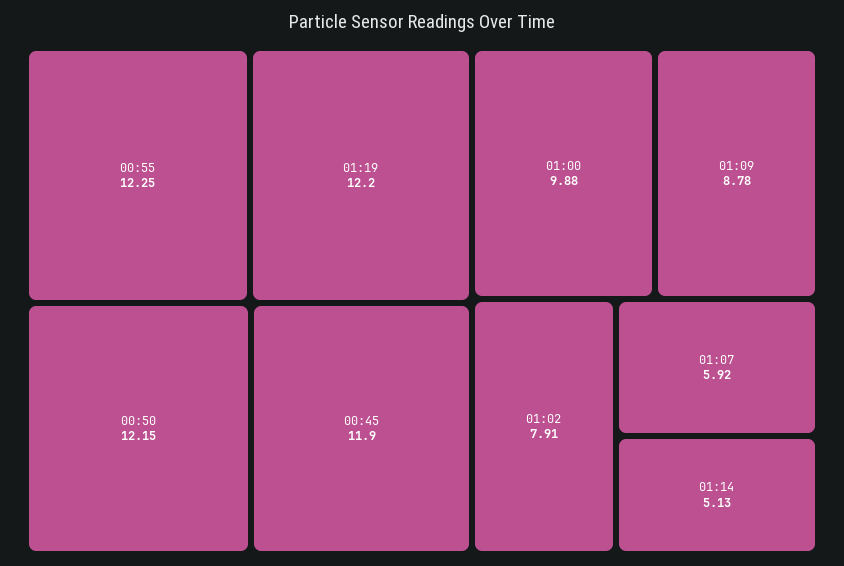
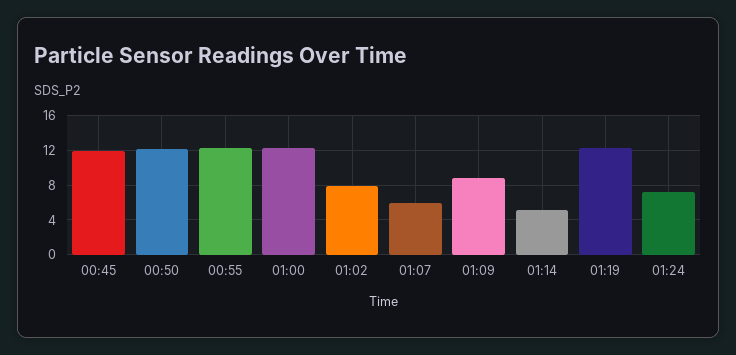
01:00: 9.88 -> 12
01:24: none -> 7

